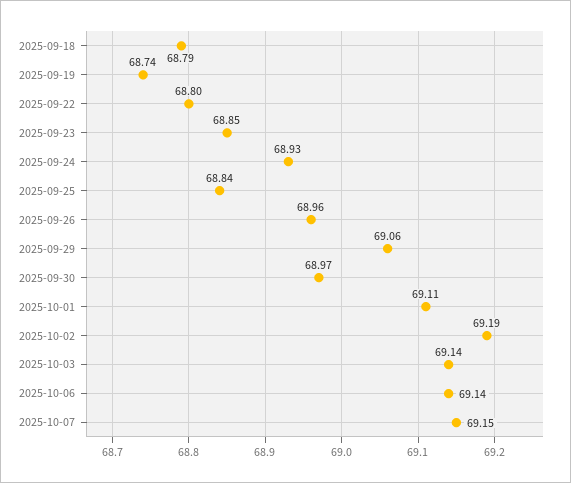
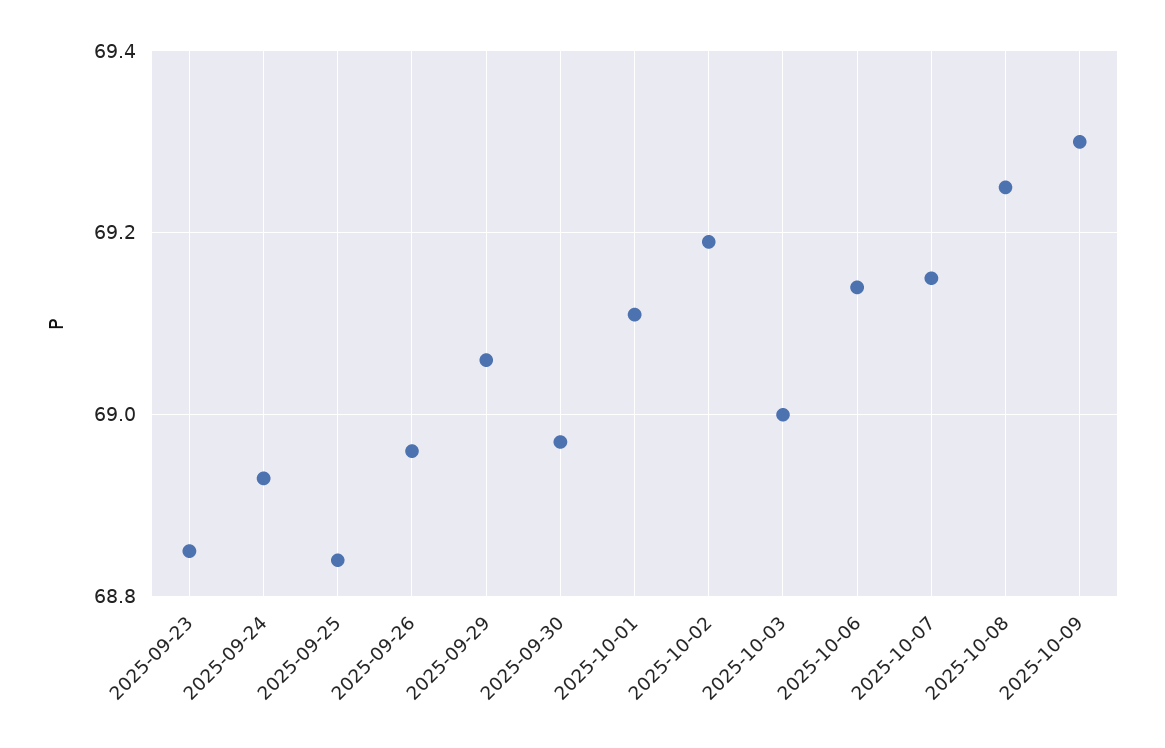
2025-09-18: 68.79 -> none
2025-09-19: 68.74 -> none
2025-09-22: 68.8 -> none
2025-10-03: 69.14 -> 69
2025-10-08: none -> 69.25
2025-10-09: none -> 69.3

